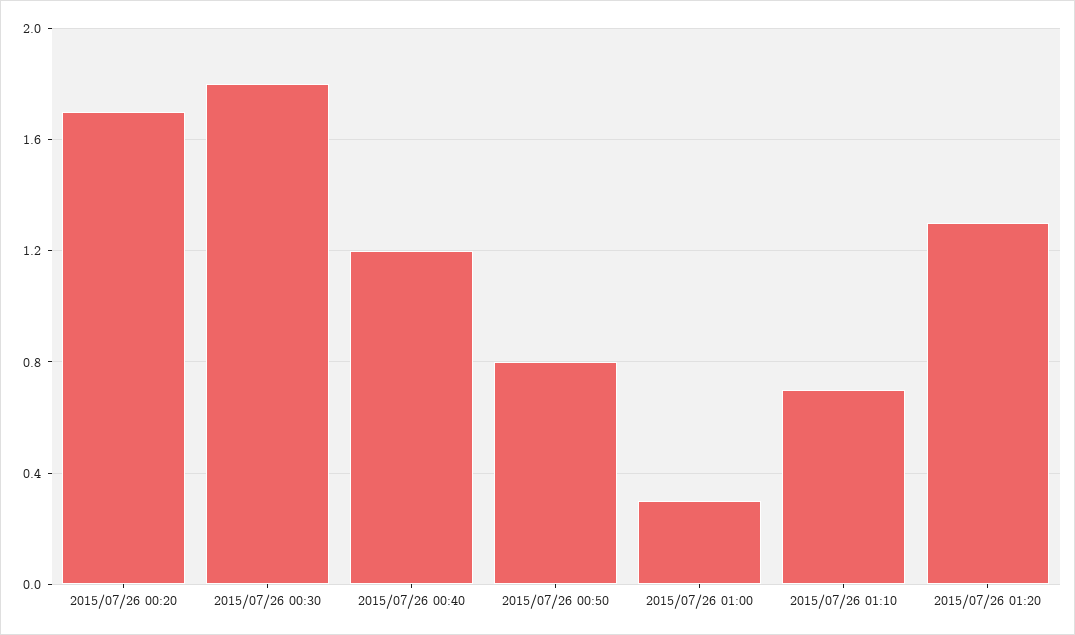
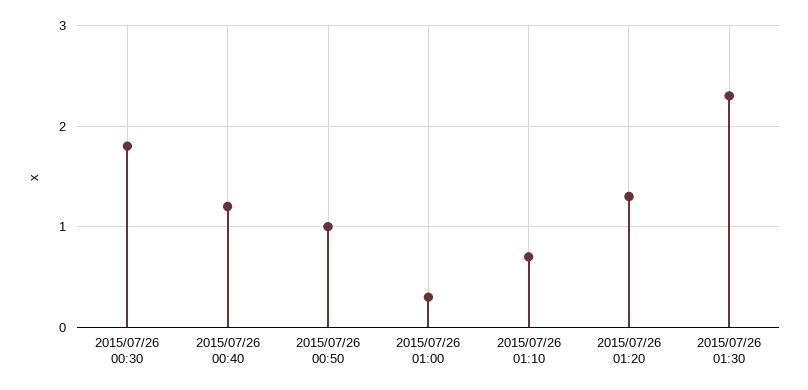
2015/07/26 00:20: 1.7 -> none
2015/07/26 00:50: 0.8 -> 1
2015/07/26 01:30: none -> 2.3

